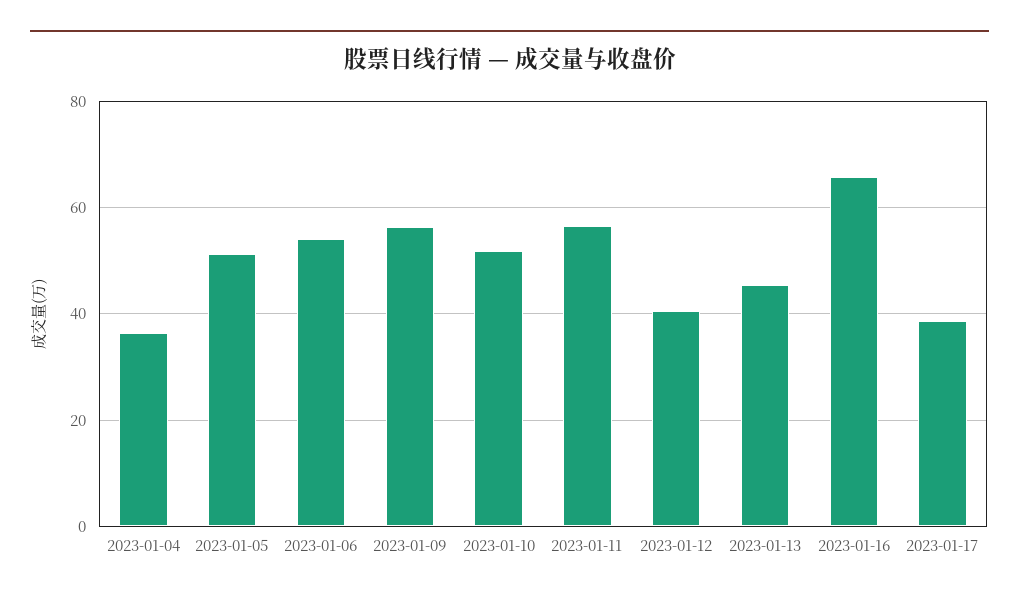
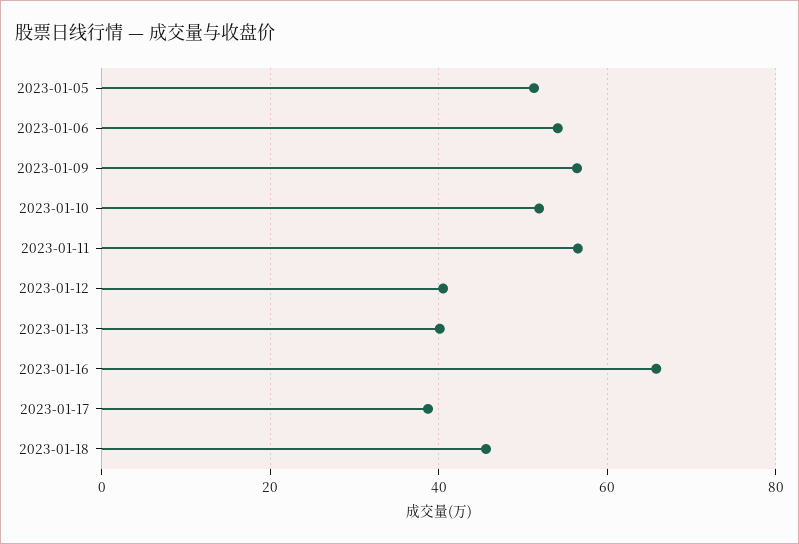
2023-01-04: 36 -> none
2023-01-13: 46 -> 40
2023-01-18: none -> 46

